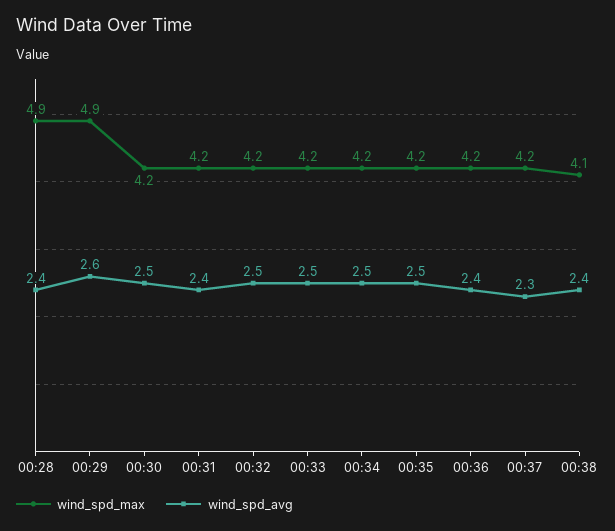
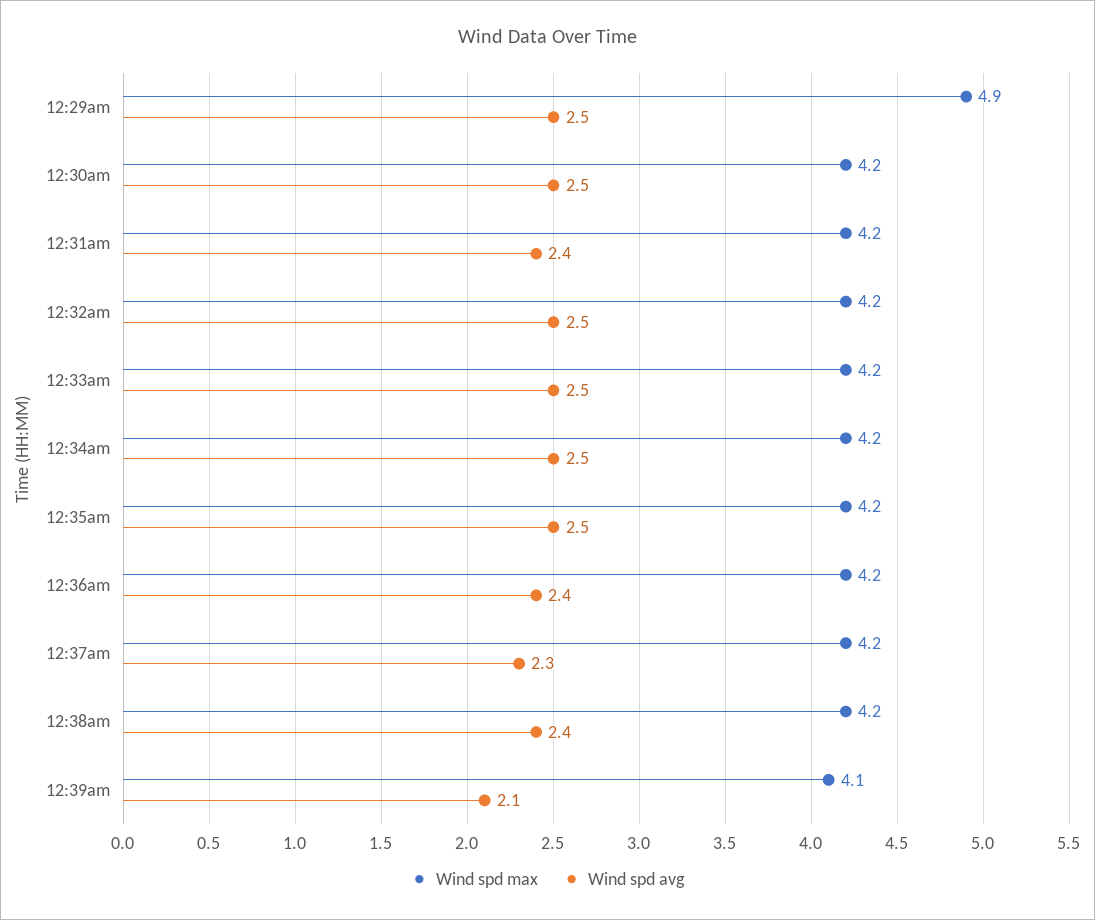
wind_spd_max, 00:28: 4.9 -> none
wind_spd_avg, 00:28: 2.4 -> none
wind_spd_avg, 00:29: 2.6 -> 2.5
wind_spd_max, 00:38: 4.1 -> 4.2
wind_spd_max, 12:39am: none -> 4.1
wind_spd_avg, 12:39am: none -> 2.1

